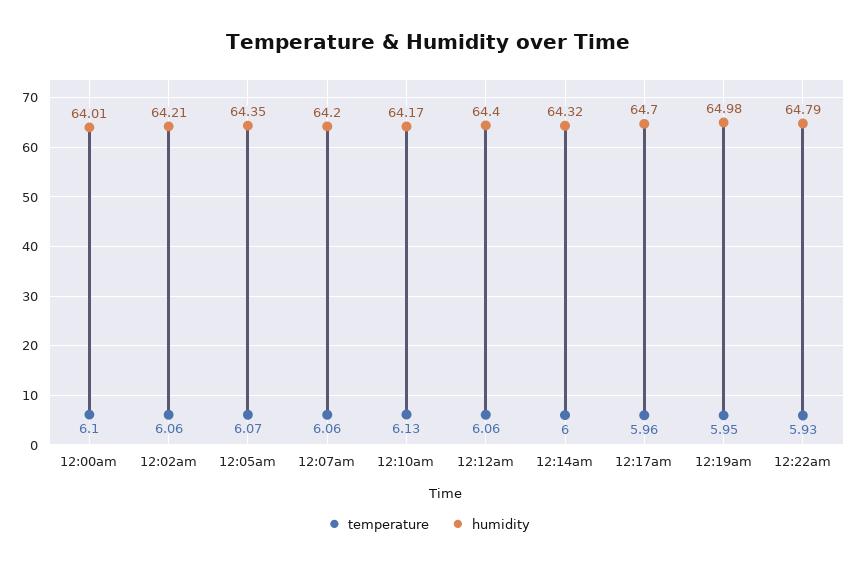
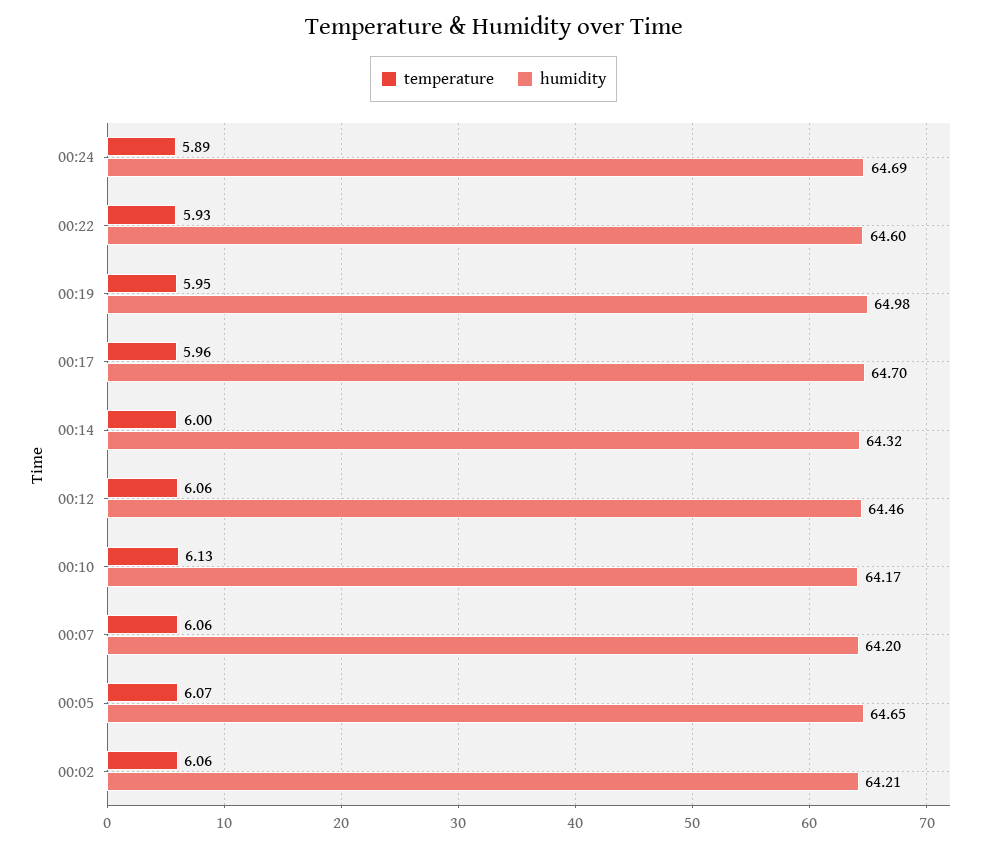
temperature, 12:00am: 6.1 -> none
humidity, 12:00am: 64.01 -> none
humidity, 12:05am: 64.35 -> 64.65
humidity, 12:12am: 64.4 -> 64.46
humidity, 12:22am: 64.79 -> 64.6
temperature, 00:24: none -> 5.89
humidity, 00:24: none -> 64.69

